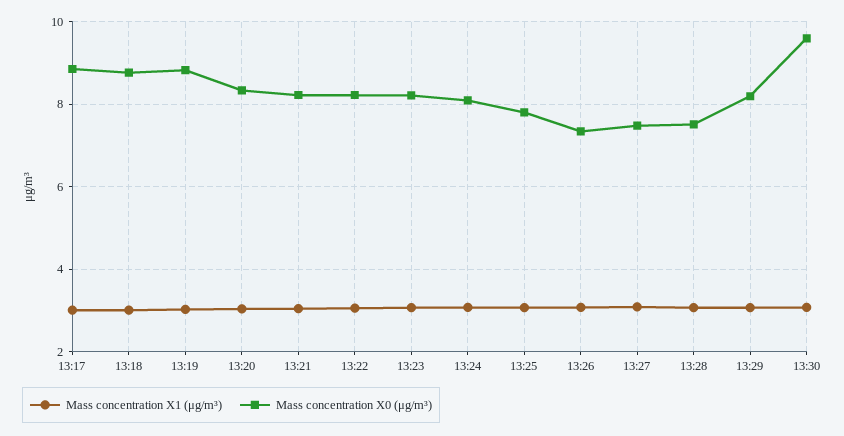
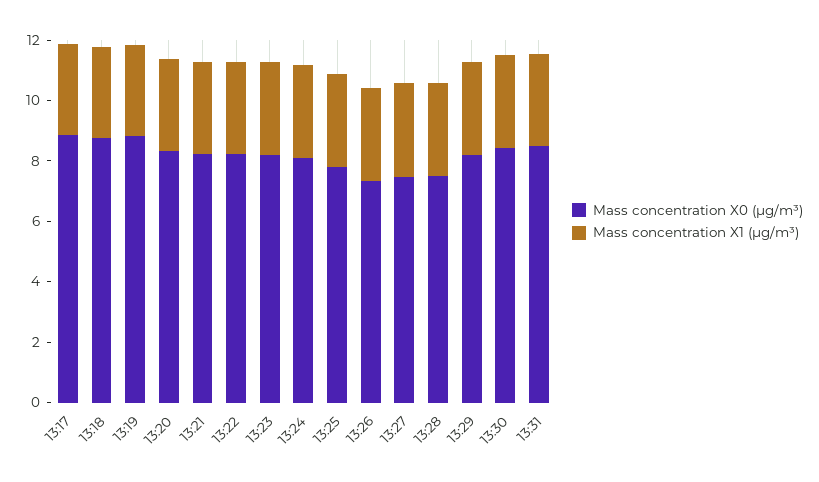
Mass concentration X0 (μg/m³), 13:30: 9.6 -> 8.5
Mass concentration X0 (μg/m³), 13:31: none -> 8.5
Mass concentration X1 (μg/m³), 13:31: none -> 3

